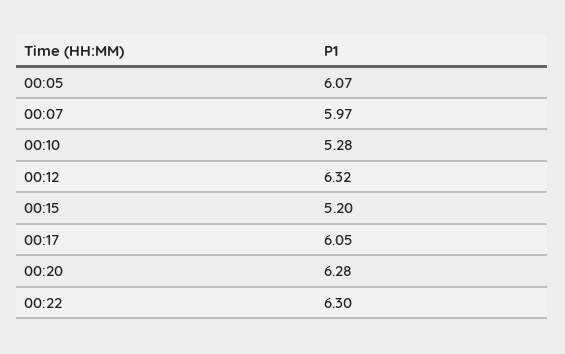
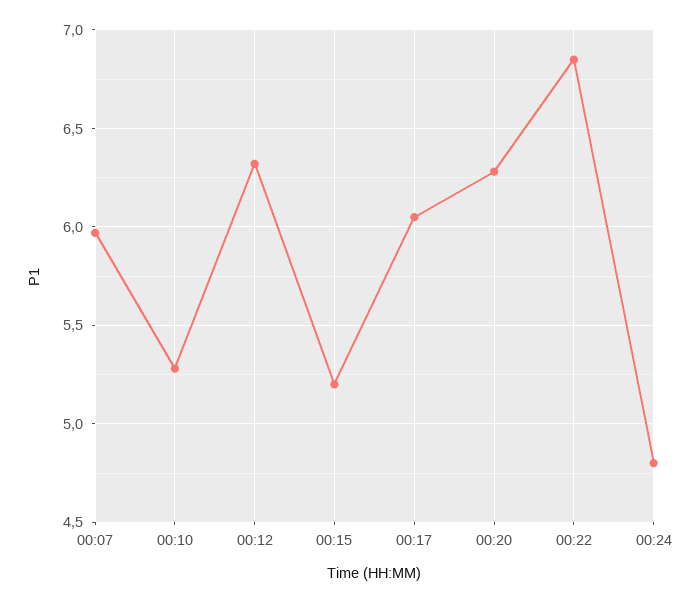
00:05: 6.07 -> none
00:22: 6.3 -> 6.85
00:24: none -> 4.8

